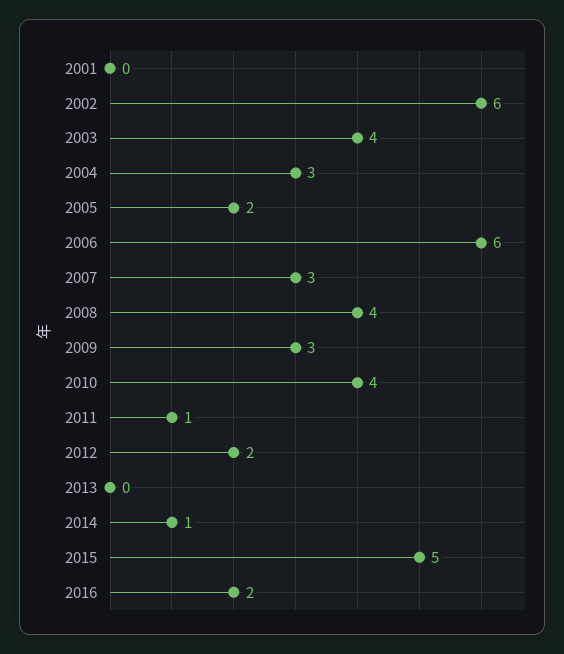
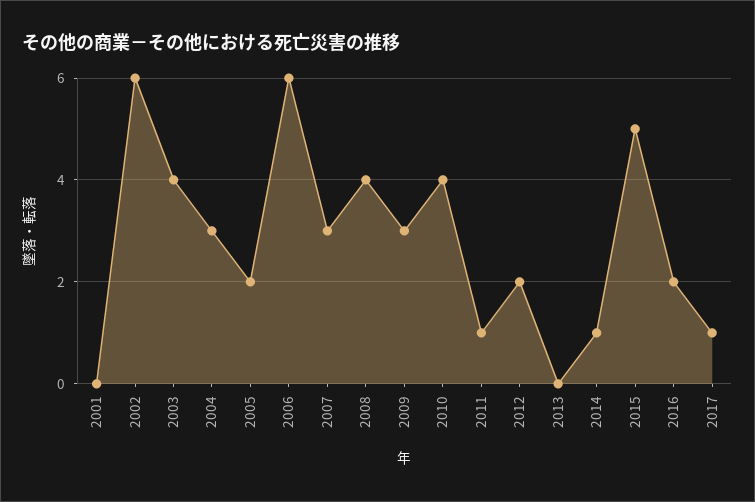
2017: none -> 1

